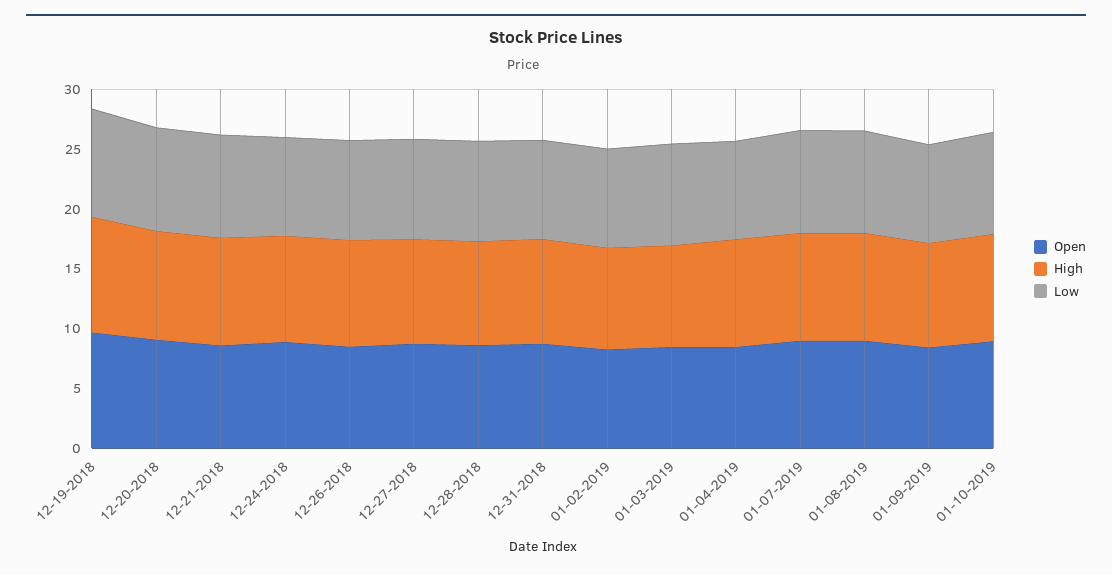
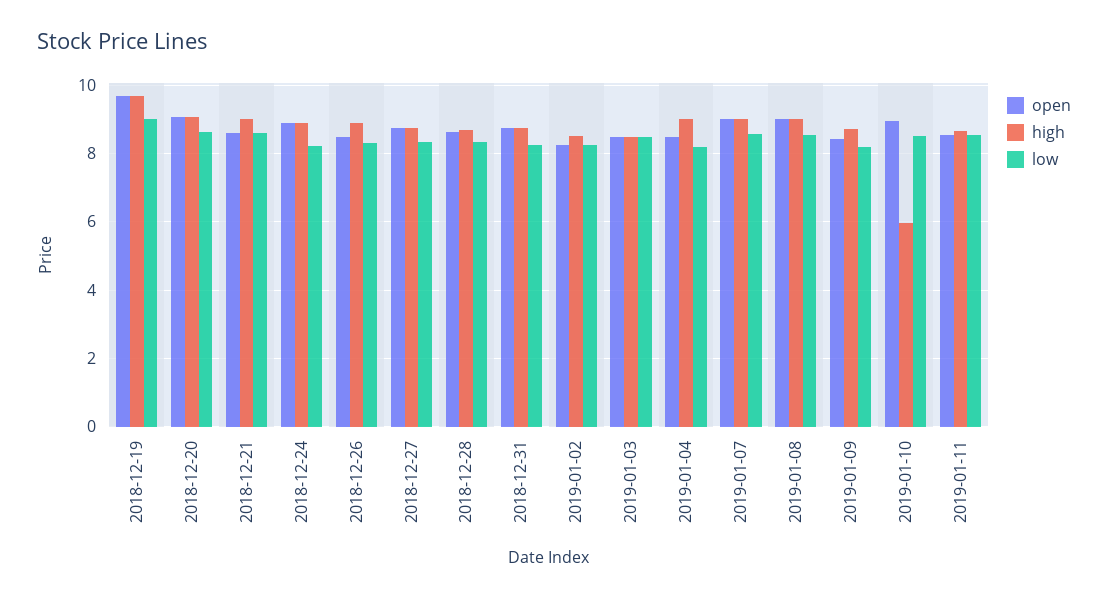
High, 01-10-2019: 9 -> 6
Open, 2019-01-11: none -> 8.6
High, 2019-01-11: none -> 8.6
Low, 2019-01-11: none -> 8.6

